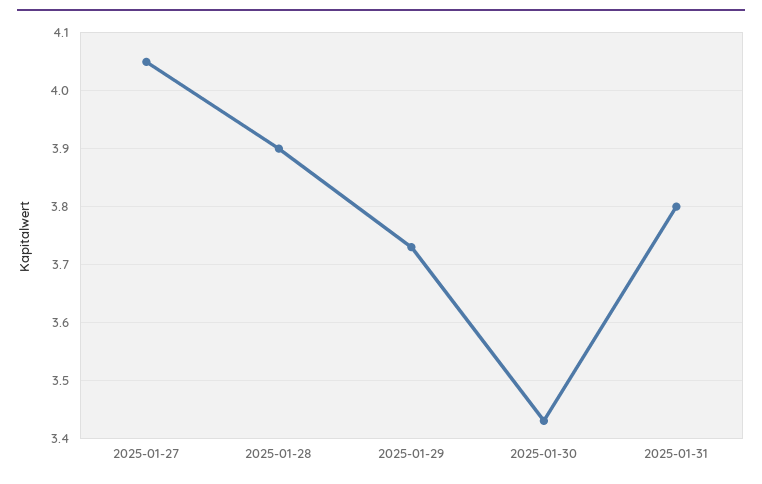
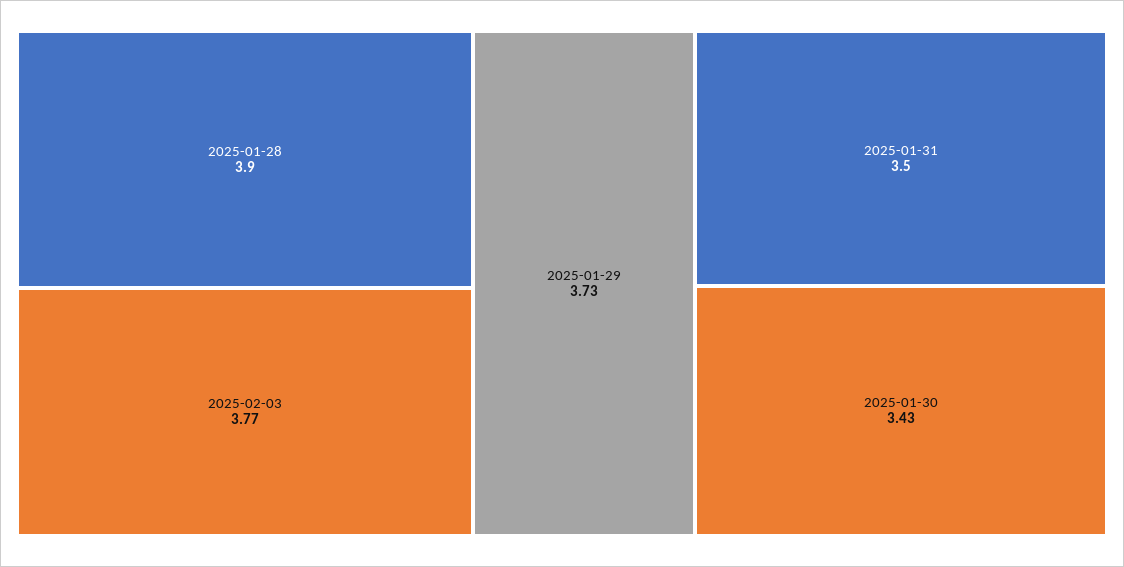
2025-01-27: 4.05 -> none
2025-01-31: 3.8 -> 3.5
2025-02-03: none -> 3.77

